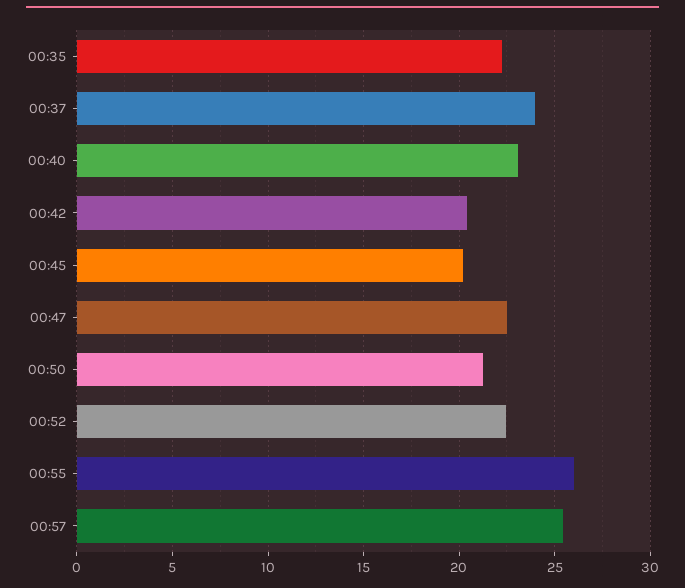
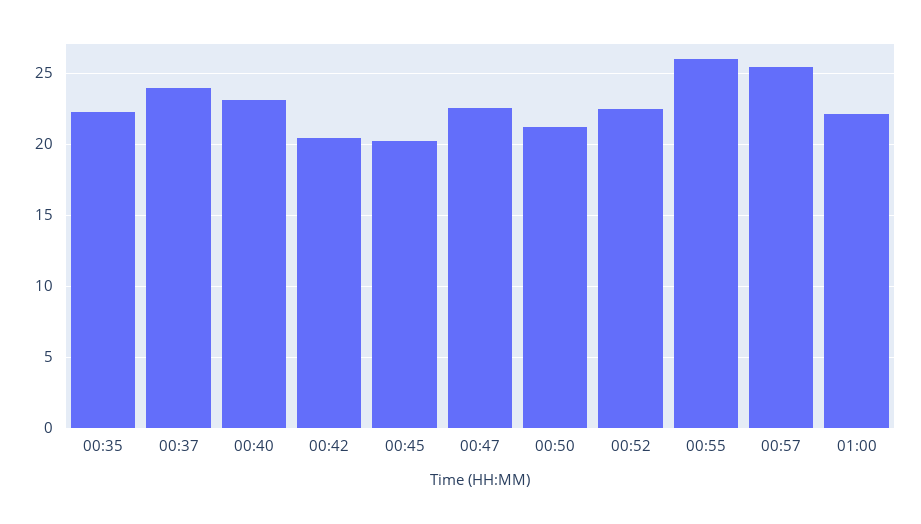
01:00: none -> 22

